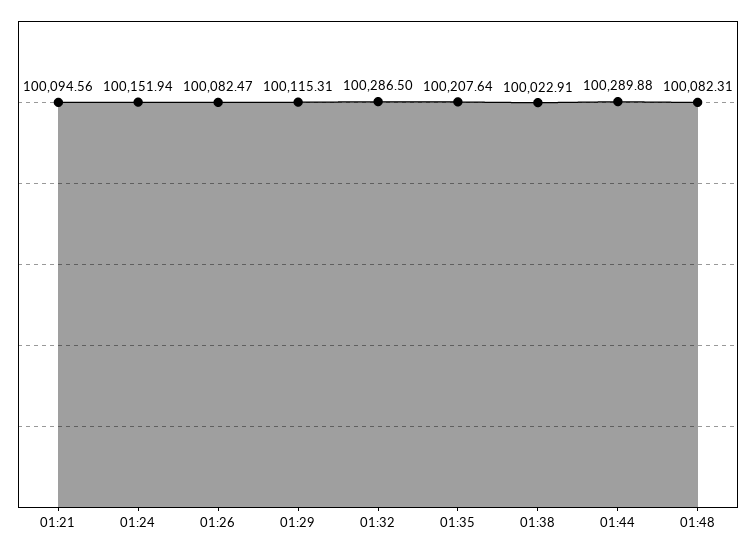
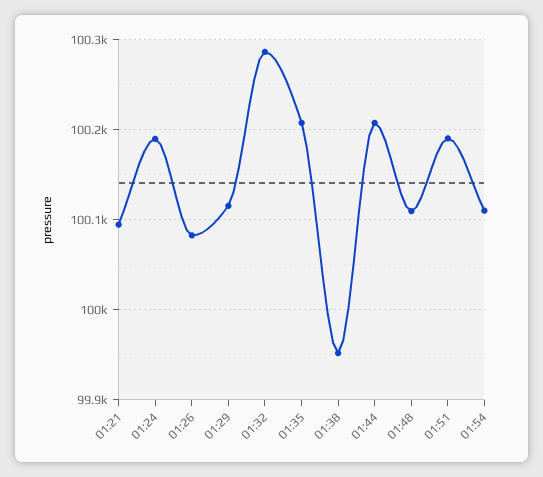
01:24: 100151.94 -> 100190
01:38: 100022.91 -> 99950
01:44: 100289.88 -> 100210
01:48: 100082.31 -> 100110
01:51: none -> 100190
01:54: none -> 100110

